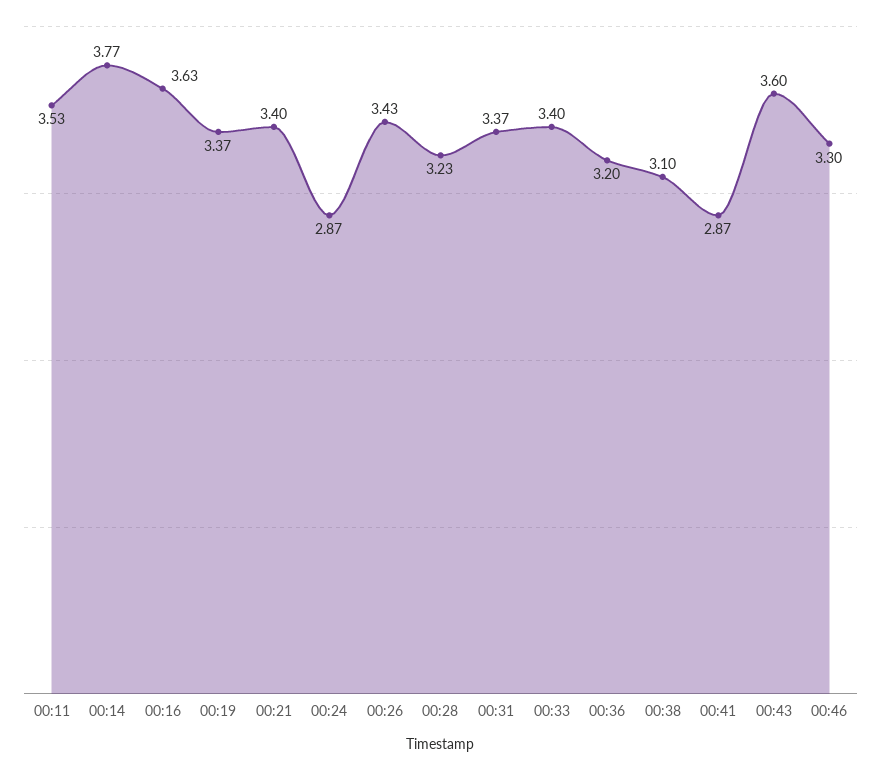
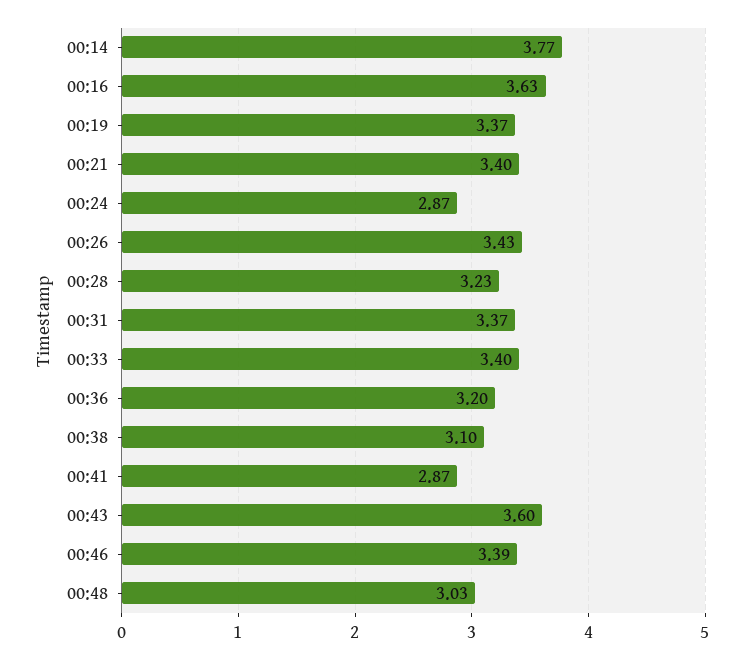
00:11: 3.53 -> none
00:46: 3.3 -> 3.39
00:48: none -> 3.03

